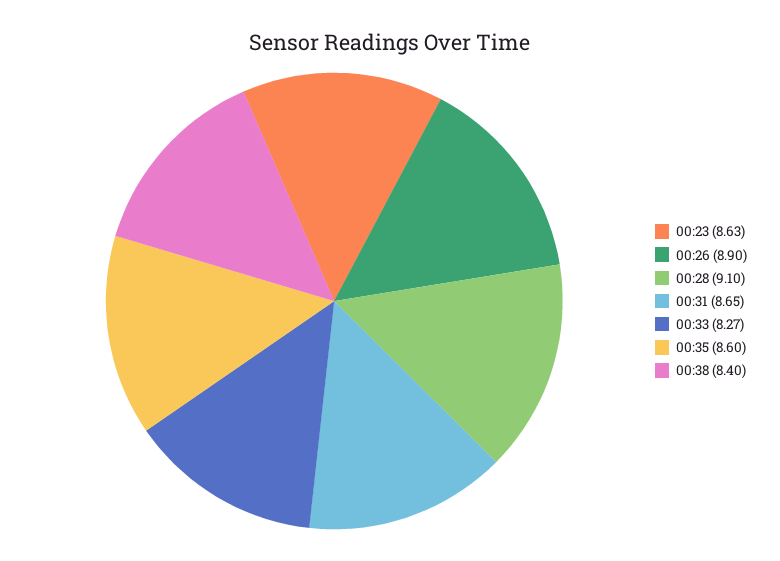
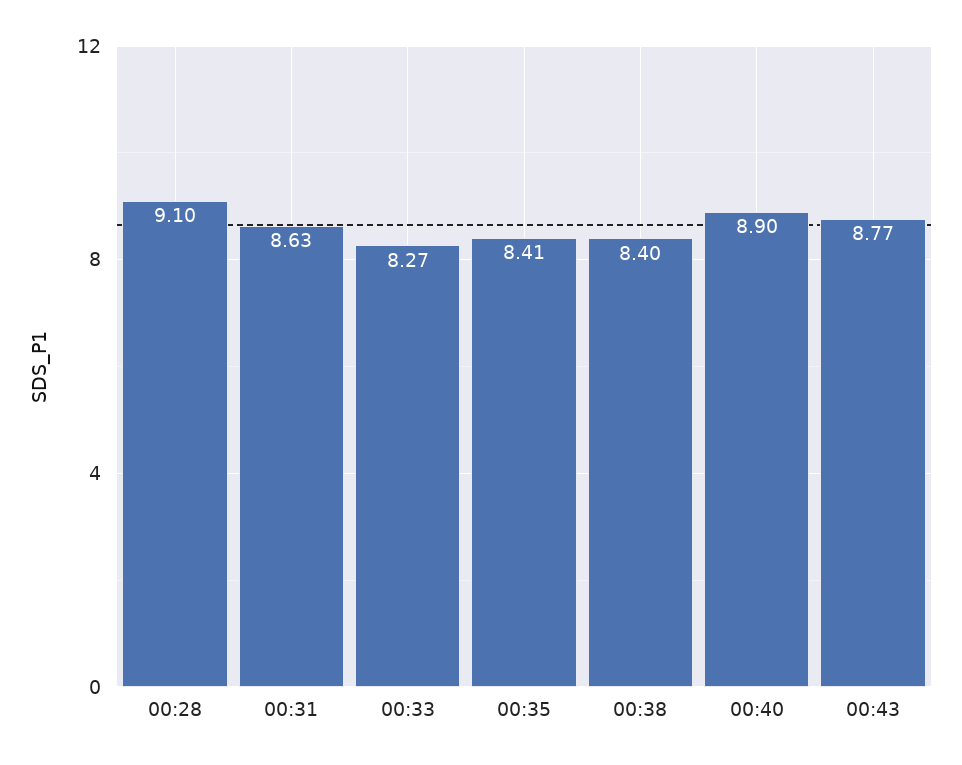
00:23: 8.63 -> none
00:26: 8.9 -> none
00:31: 8.65 -> 8.63
00:35: 8.6 -> 8.41
00:40: none -> 8.9
00:43: none -> 8.77

